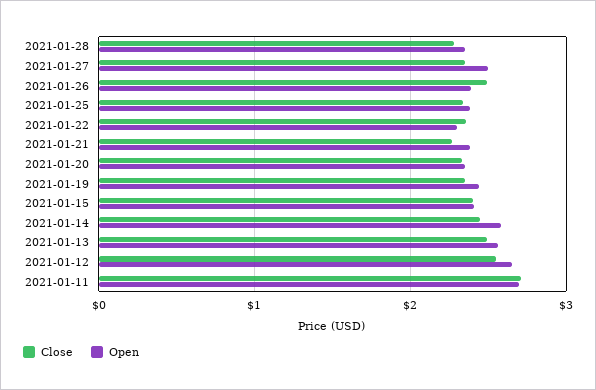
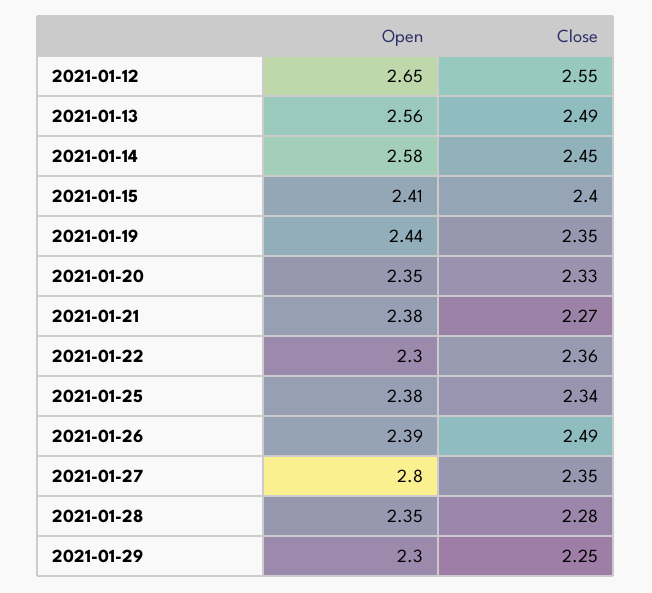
Open, 2021-01-27: 2.5 -> 2.8
Close, 2021-01-11: 2.7 -> none
Open, 2021-01-11: 2.7 -> none
Open, 2021-01-29: none -> 2.3
Close, 2021-01-29: none -> 2.25

